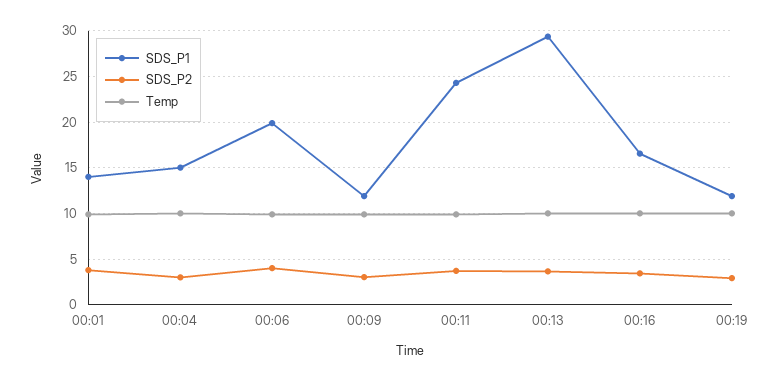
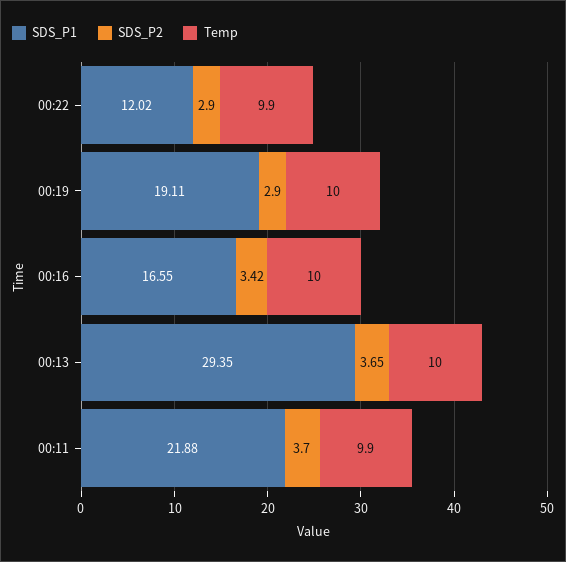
SDS_P1, 00:01: 14 -> none
SDS_P2, 00:01: 4 -> none
Temp, 00:01: 10 -> none
SDS_P1, 00:04: 15 -> none
SDS_P2, 00:04: 3 -> none
Temp, 00:04: 10 -> none
SDS_P1, 00:06: 20 -> none
SDS_P2, 00:06: 4 -> none
Temp, 00:06: 10 -> none
SDS_P1, 00:09: 12 -> none
SDS_P2, 00:09: 3 -> none
Temp, 00:09: 10 -> none
SDS_P1, 00:11: 24 -> 21.88
SDS_P1, 00:19: 12 -> 19.11
SDS_P1, 00:22: none -> 12.02
SDS_P2, 00:22: none -> 2.9
Temp, 00:22: none -> 9.9

